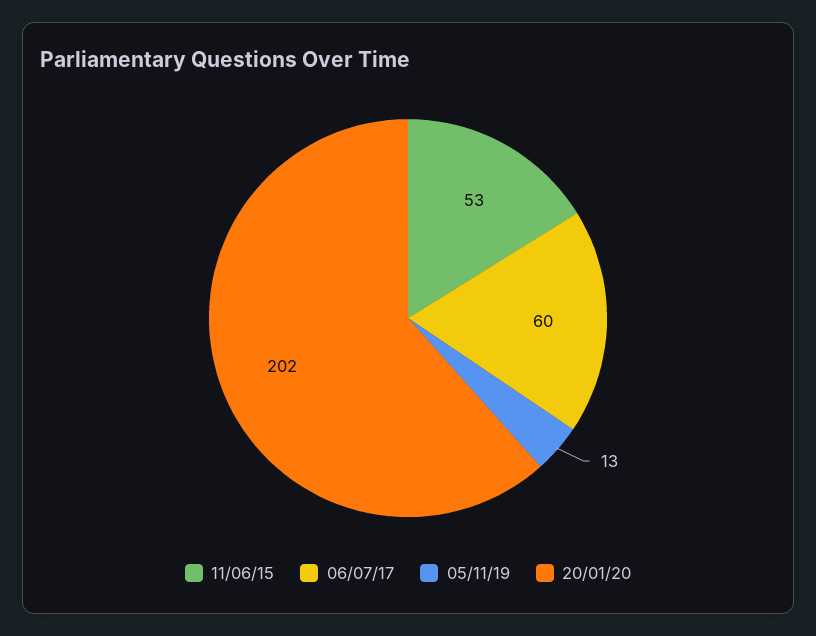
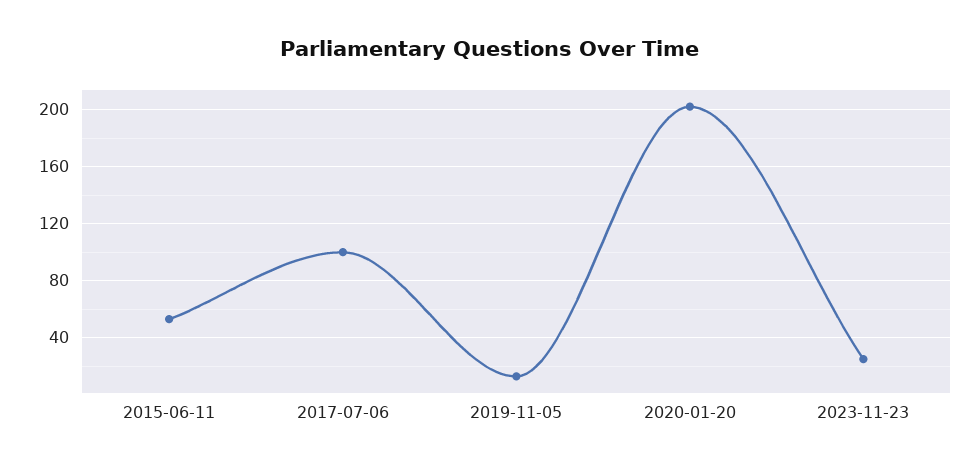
06/07/17: 60 -> 100
2023-11-23: none -> 25

